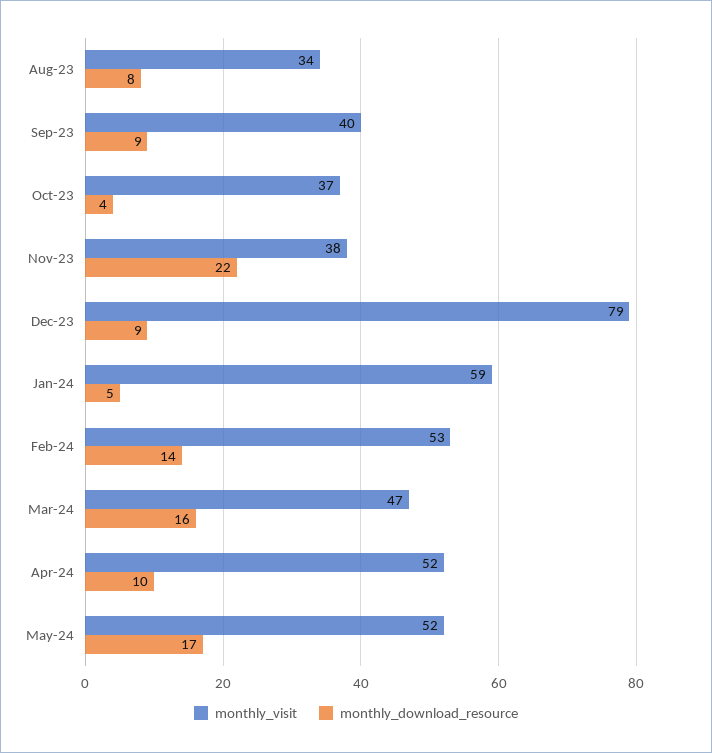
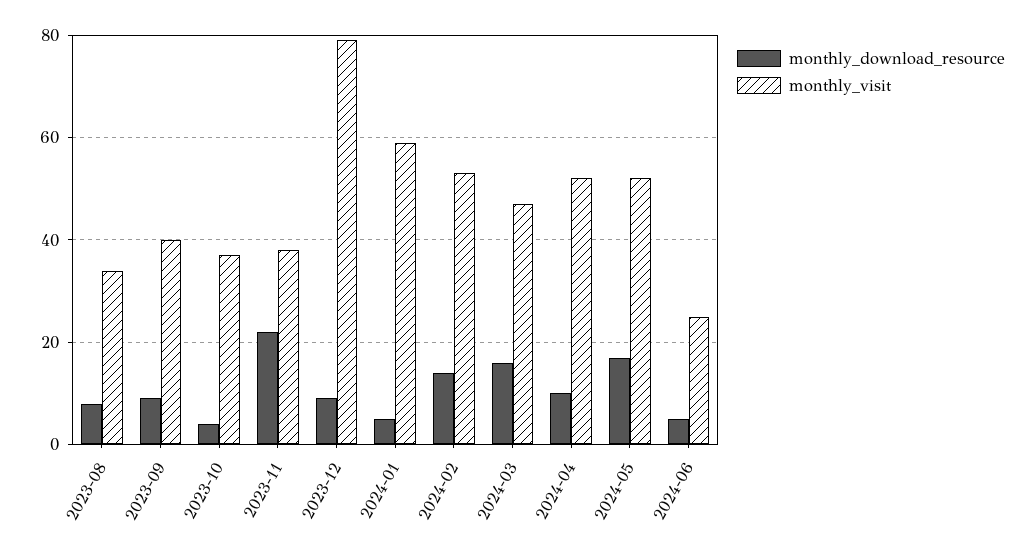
monthly_download_resource, 2024-06: none -> 5
monthly_visit, 2024-06: none -> 25

